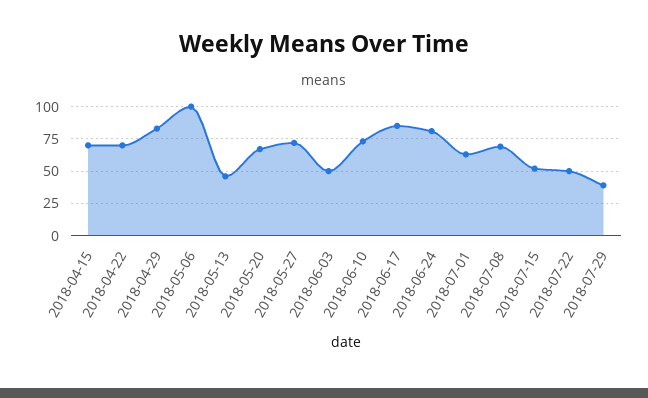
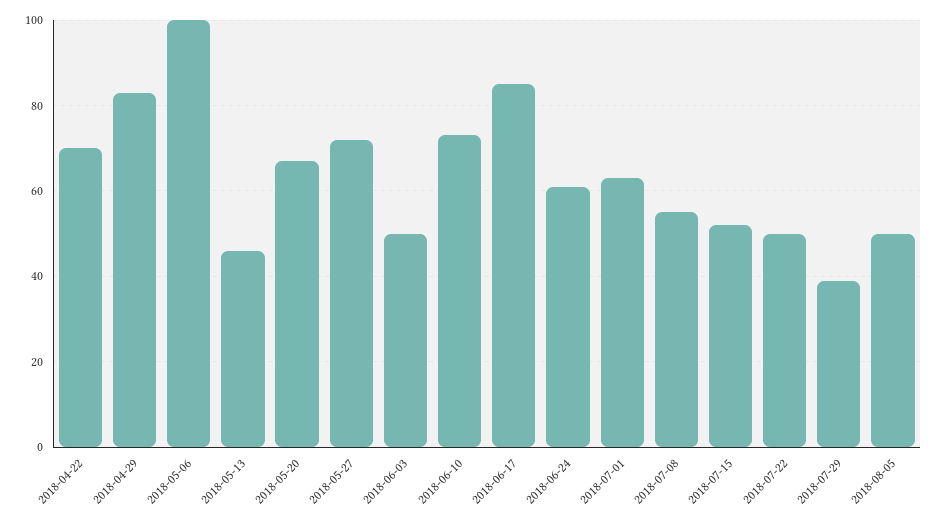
2018-04-15: 70 -> none
2018-06-24: 80 -> 60
2018-07-08: 70 -> 55
2018-08-05: none -> 50

